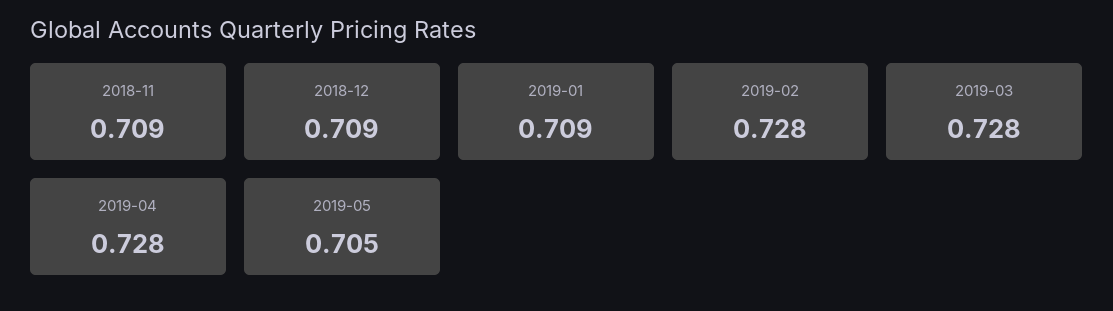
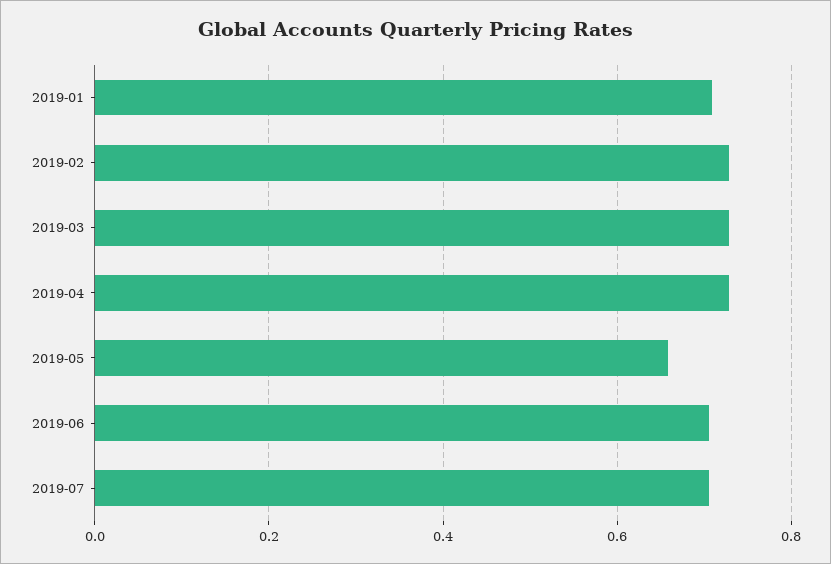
2018-11: 0.709 -> none
2018-12: 0.709 -> none
2019-05: 0.705 -> 0.66
2019-06: none -> 0.7
2019-07: none -> 0.7

